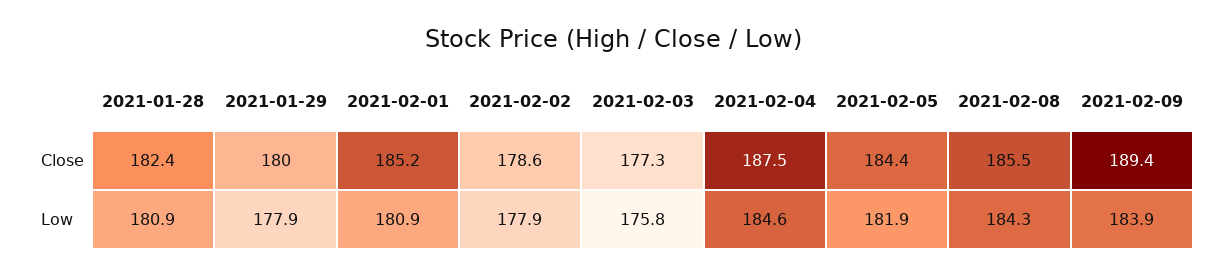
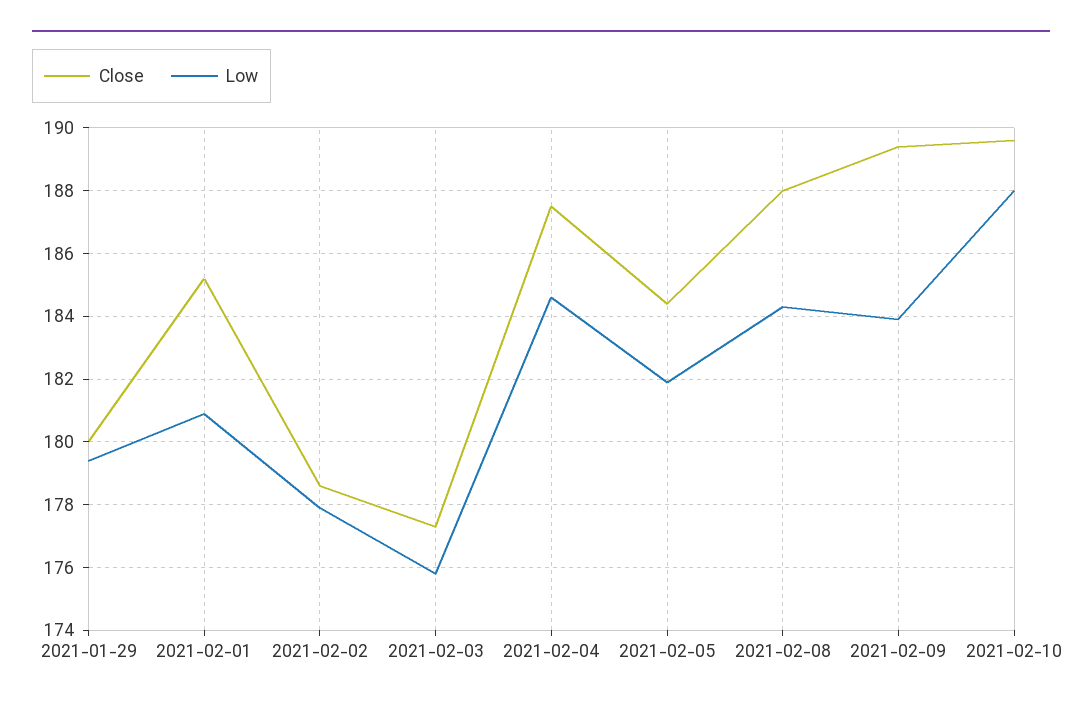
Close, 2021-01-28: 182.4 -> none
Close, 2021-02-08: 185.5 -> 188
Low, 2021-01-28: 180.9 -> none
Low, 2021-01-29: 177.9 -> 179.5
Close, 2021-02-10: none -> 189.5
Low, 2021-02-10: none -> 188

